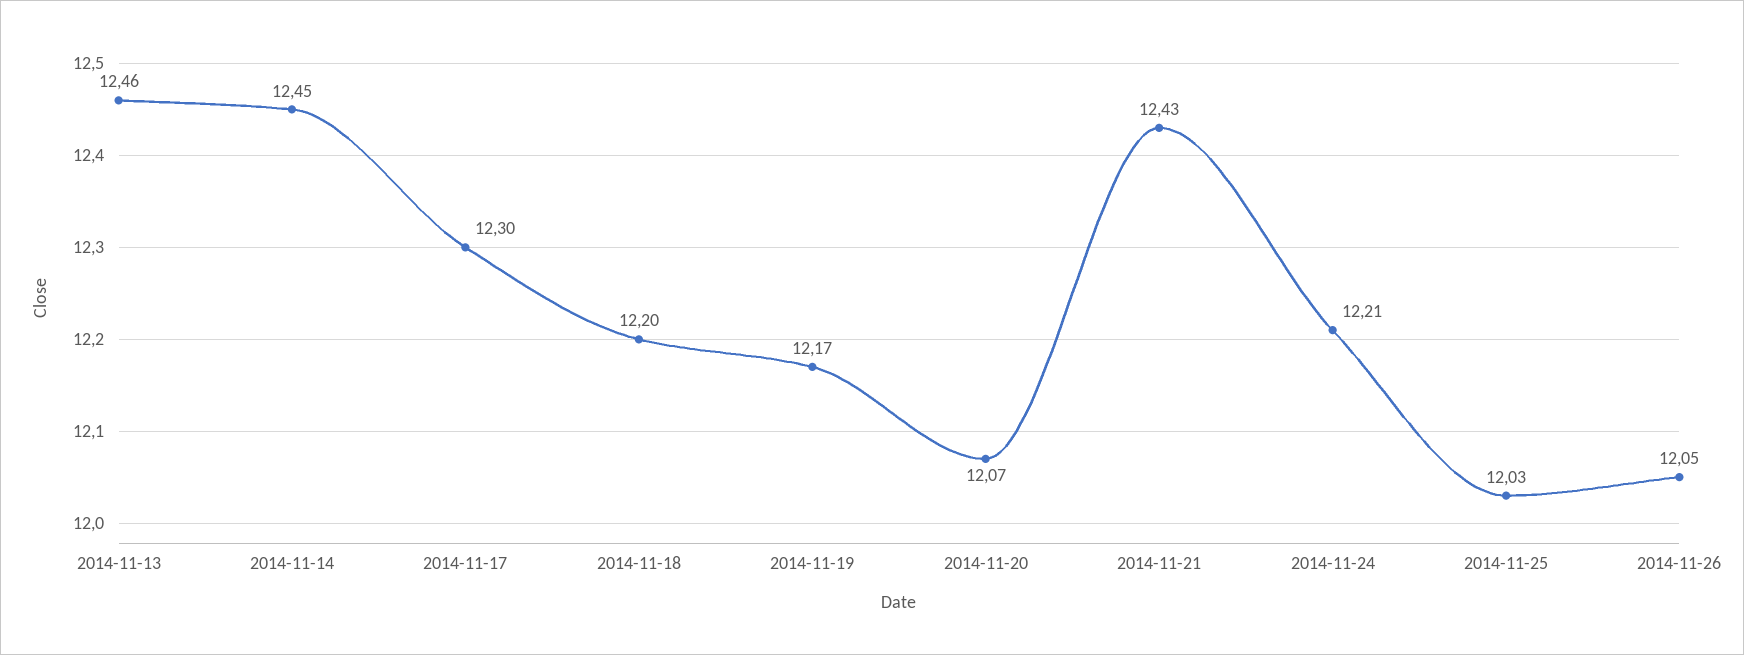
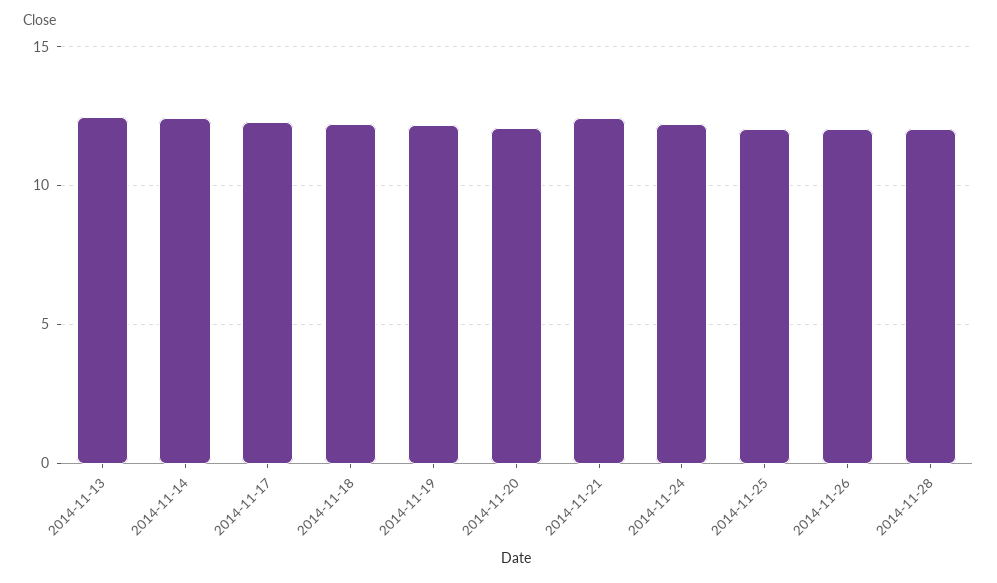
2014-11-28: none -> 12

